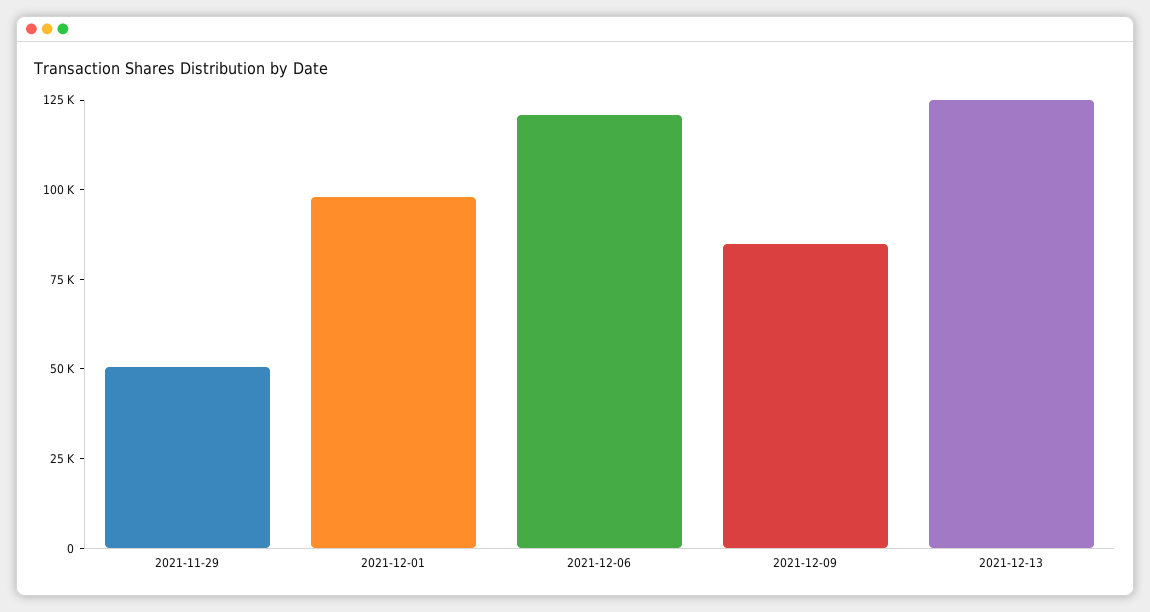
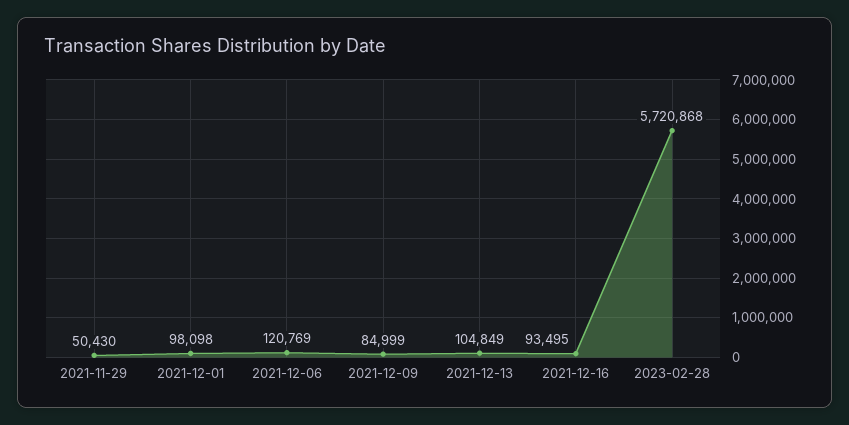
2021-12-13: 125000 -> 104849
2021-12-16: none -> 93495
2023-02-28: none -> 5720868

